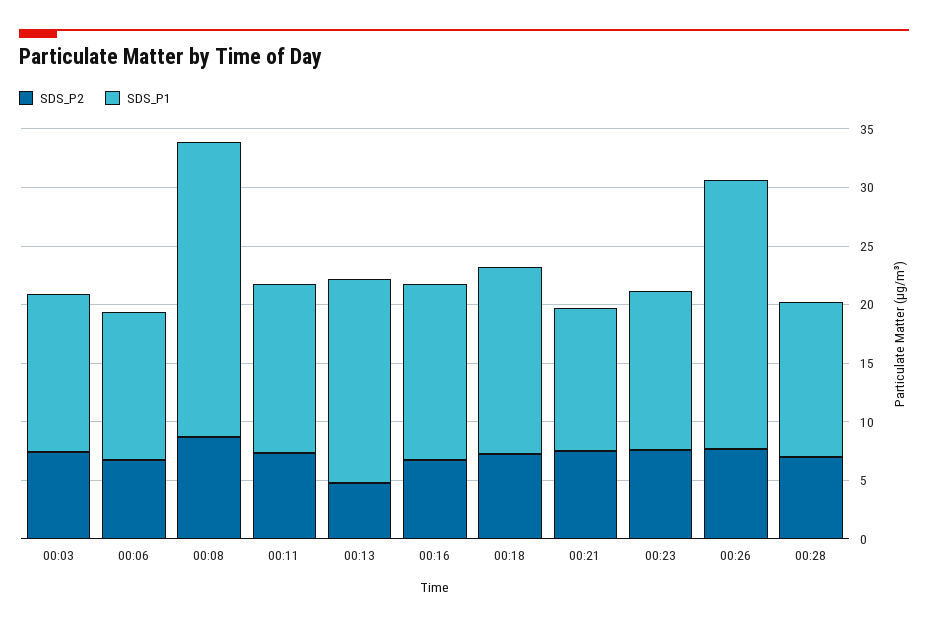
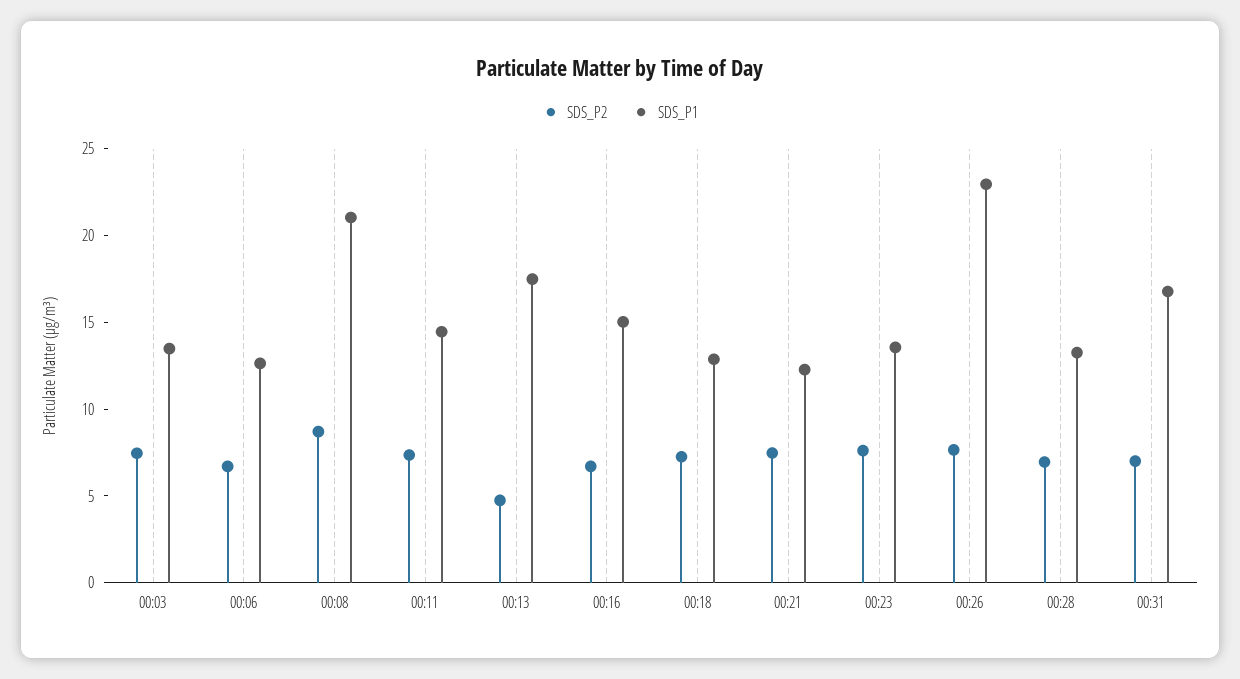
SDS_P1, 00:08: 25 -> 21
SDS_P1, 00:18: 16 -> 13
SDS_P2, 00:31: none -> 7
SDS_P1, 00:31: none -> 17

